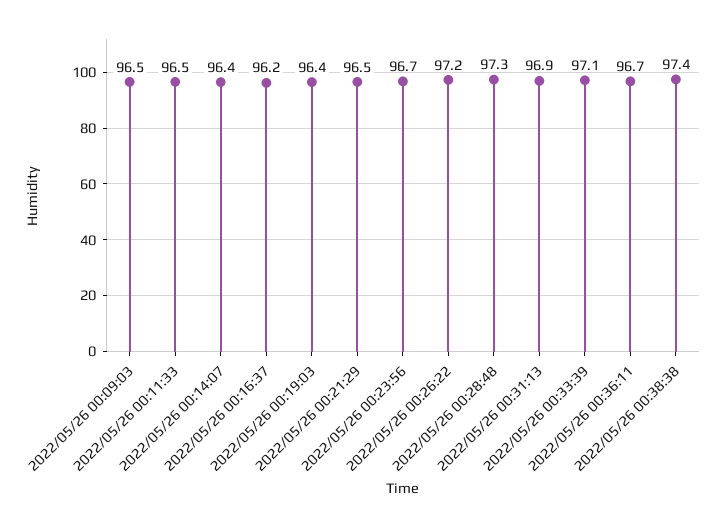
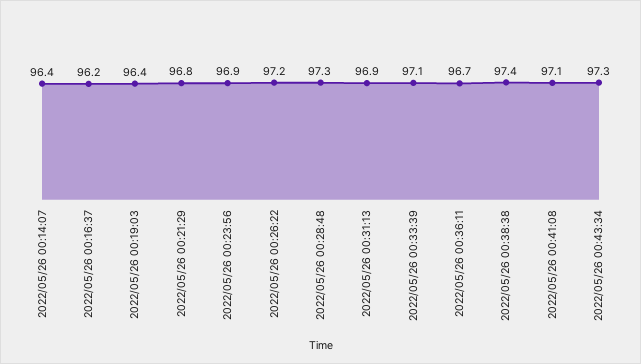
2022/05/26 00:09:03: 96.5 -> none
2022/05/26 00:11:33: 96.5 -> none
2022/05/26 00:21:29: 96.5 -> 96.8
2022/05/26 00:23:56: 96.7 -> 96.9
2022/05/26 00:41:08: none -> 97.1
2022/05/26 00:43:34: none -> 97.3

